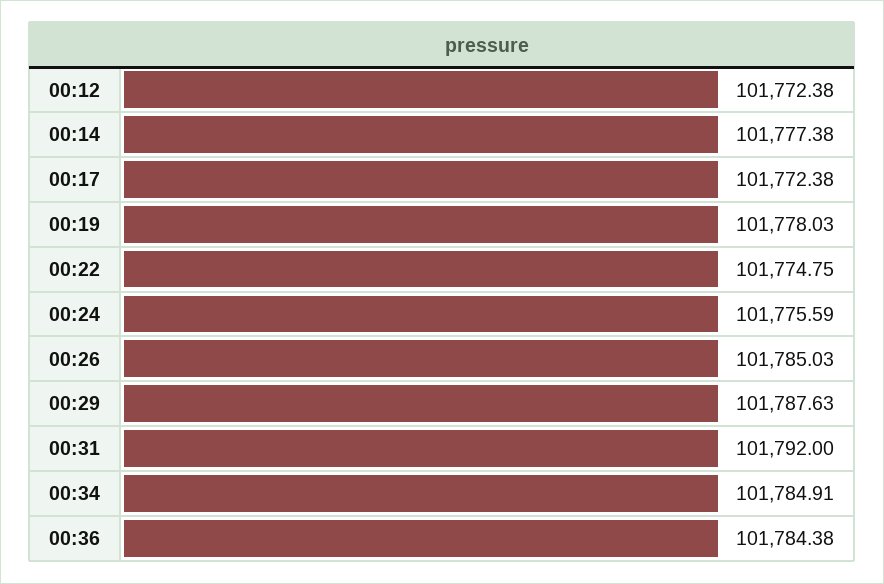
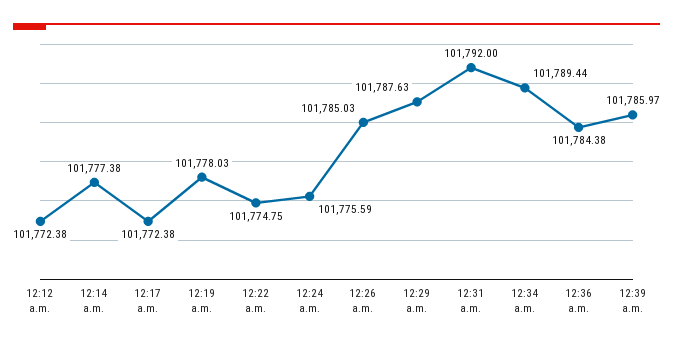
00:34: 101784.91 -> 101789.44
12:39 a.m.: none -> 101785.97

